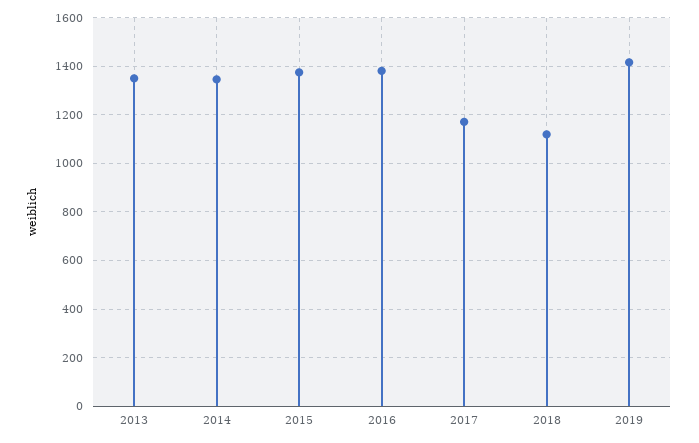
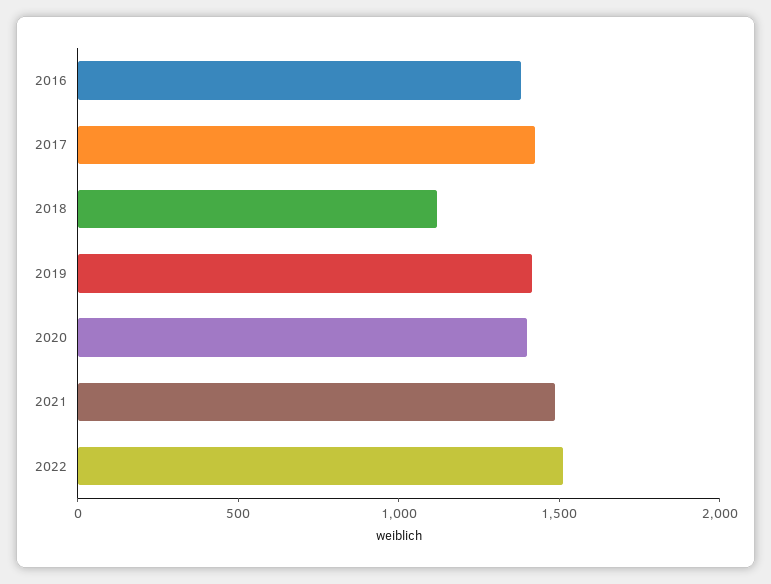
2013: 1350 -> none
2014: 1350 -> none
2015: 1375 -> none
2017: 1175 -> 1400
2020: none -> 1400
2021: none -> 1500
2022: none -> 1500

